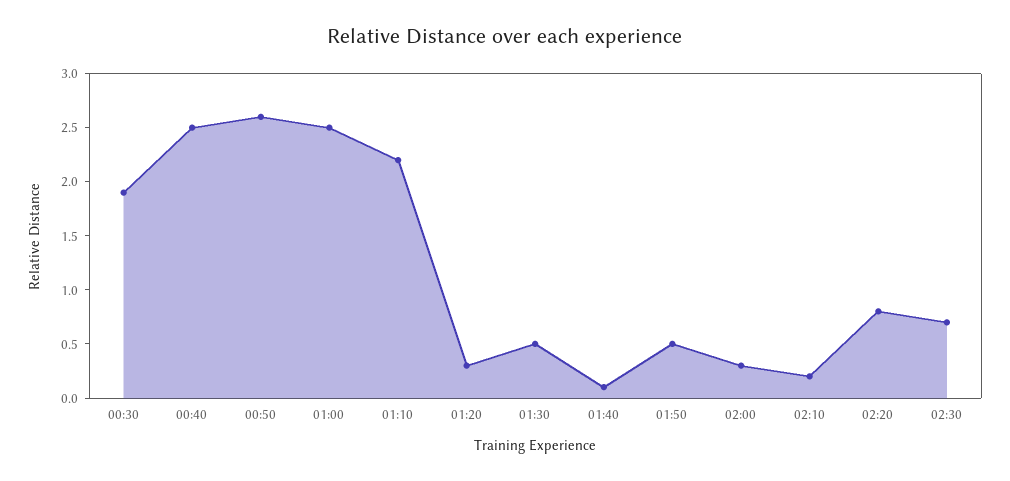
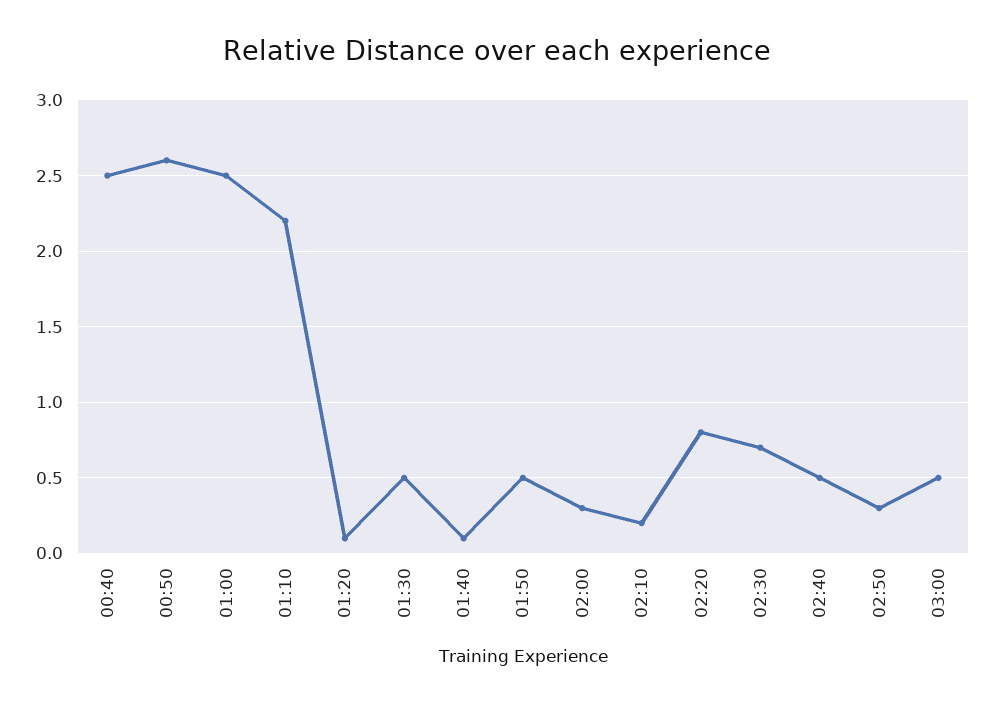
00:30: 1.9 -> none
01:20: 0.3 -> 0.1
02:40: none -> 0.5
02:50: none -> 0.3
03:00: none -> 0.5

